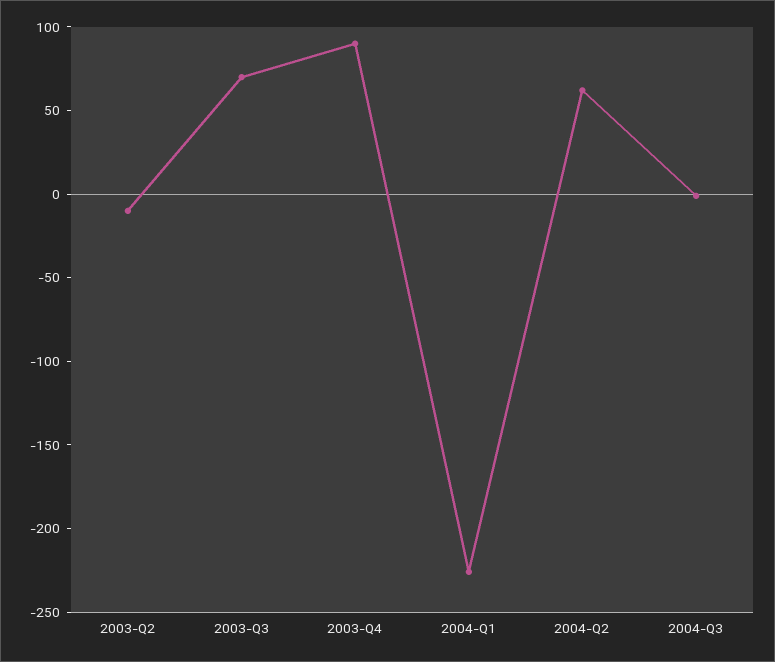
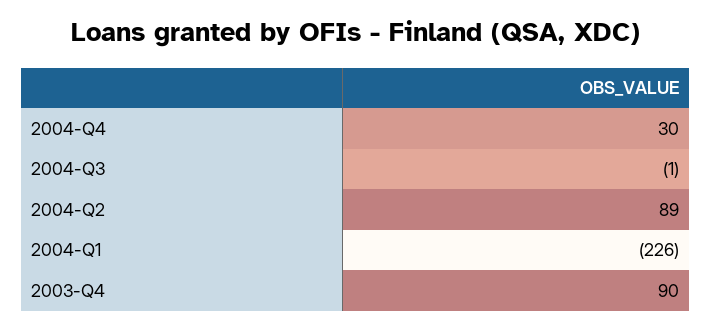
2003-Q2: -10 -> none
2003-Q3: 70 -> none
2004-Q2: 60 -> 89
2004-Q4: none -> 30

